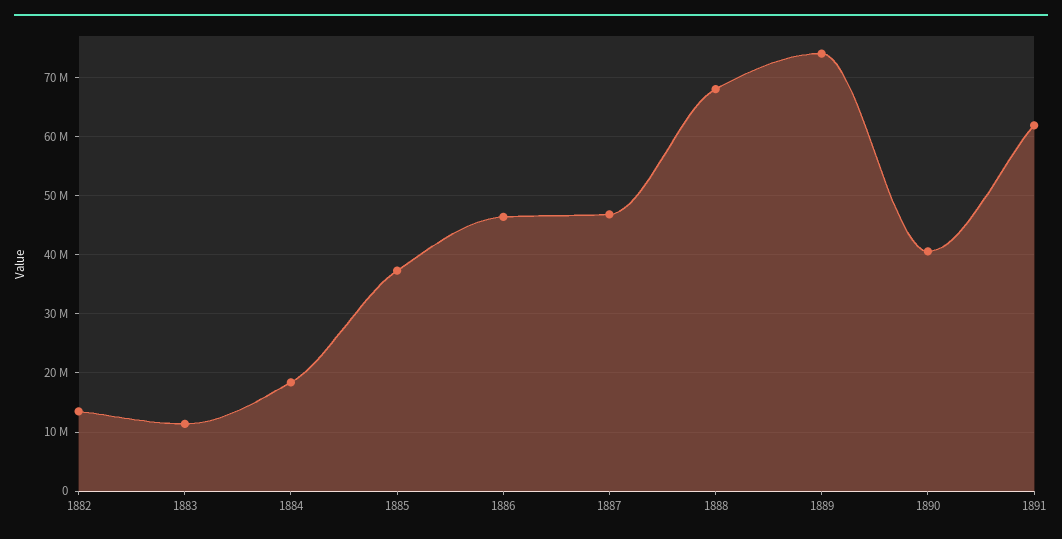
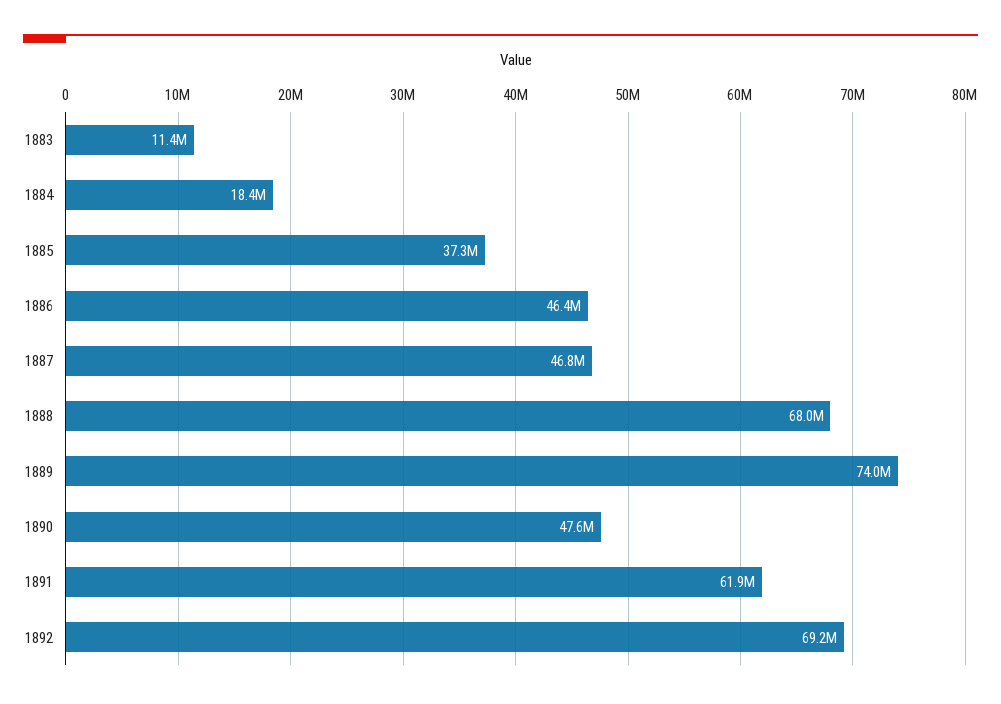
1882: 14000000 -> none
1890: 40000000 -> 47600000
1892: none -> 69200000

